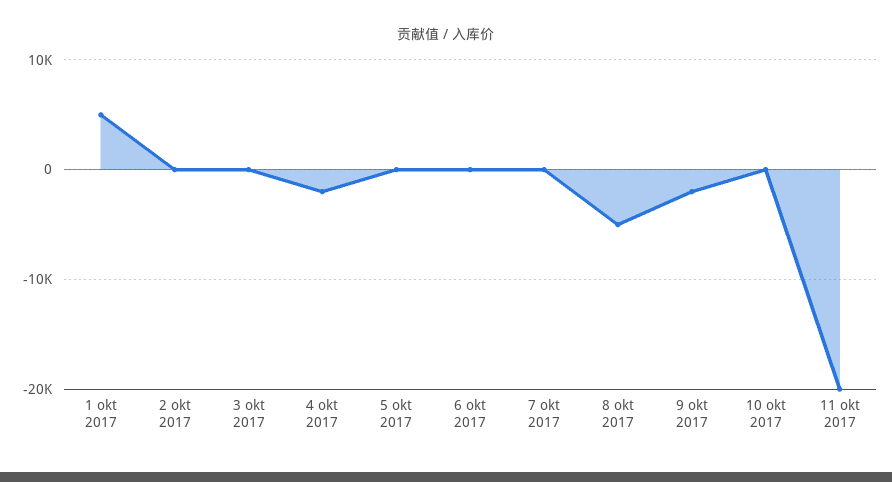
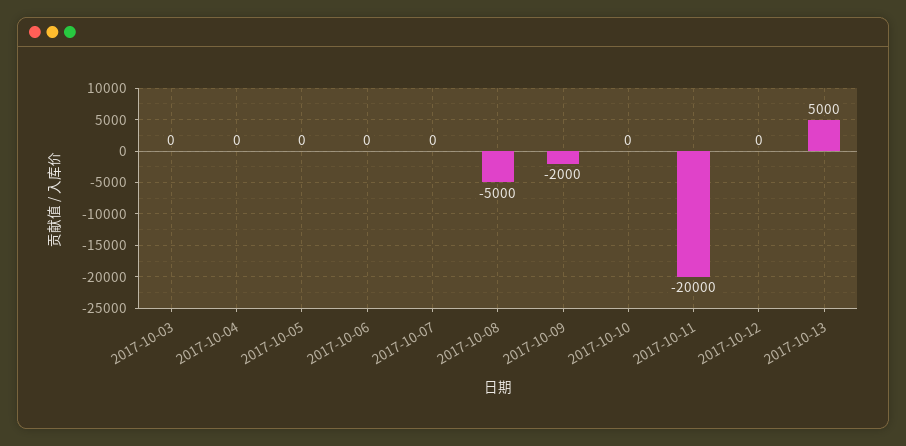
1 okt 2017: 5000 -> none
2 okt 2017: 0 -> none
4 okt 2017: -2000 -> 0
2017-10-12: none -> 0
2017-10-13: none -> 5000

